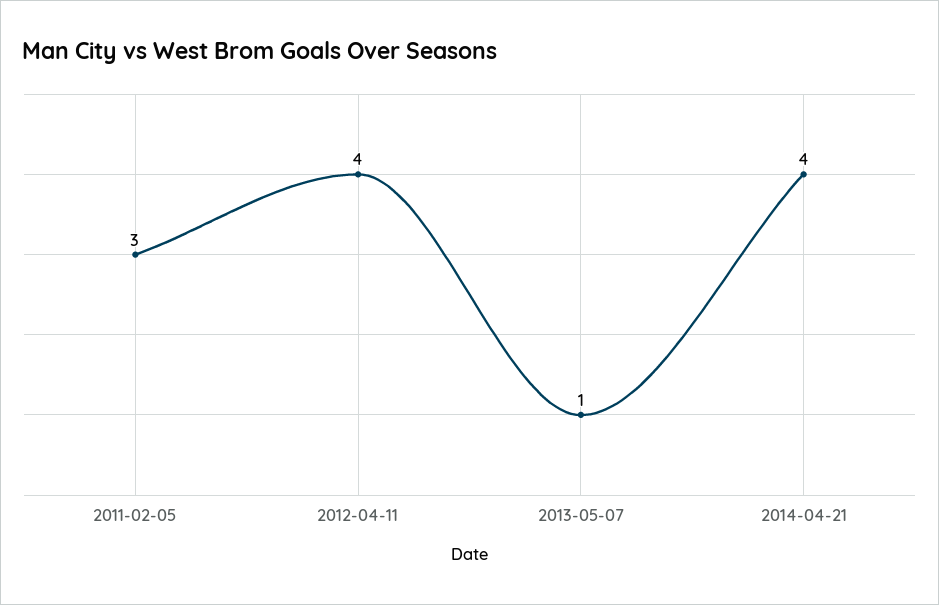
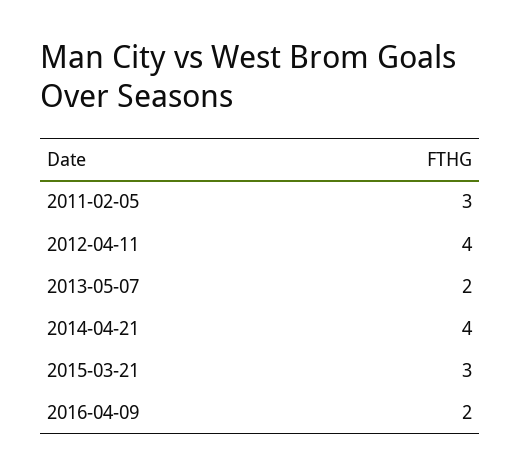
2013-05-07: 1 -> 2
2015-03-21: none -> 3
2016-04-09: none -> 2

